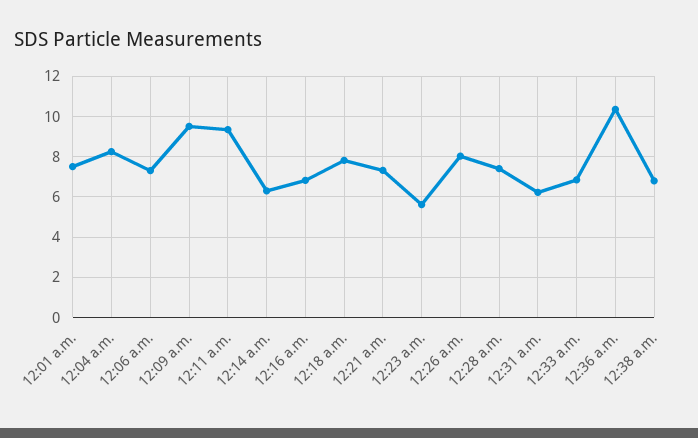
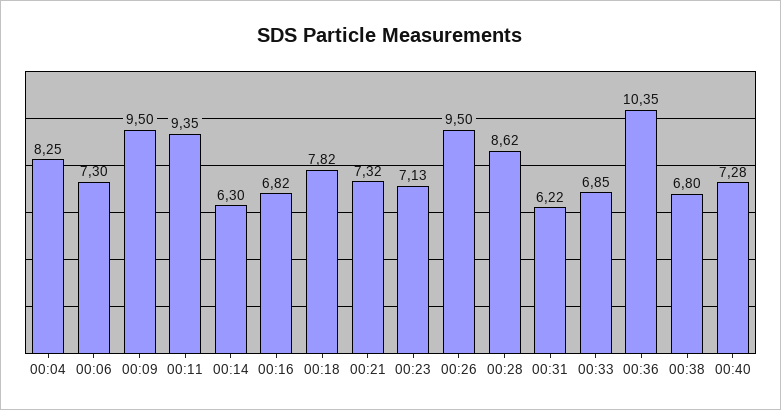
12:01 a.m.: 7.5 -> none
12:23 a.m.: 5.5 -> 7.13
12:26 a.m.: 8 -> 9.5
12:28 a.m.: 7.5 -> 8.62
00:40: none -> 7.28

